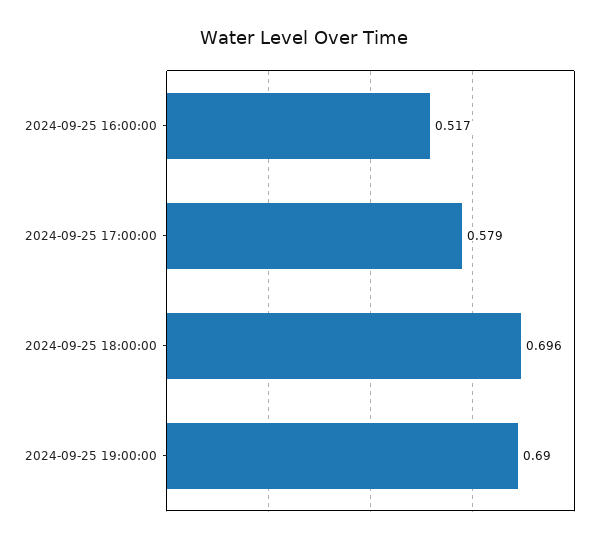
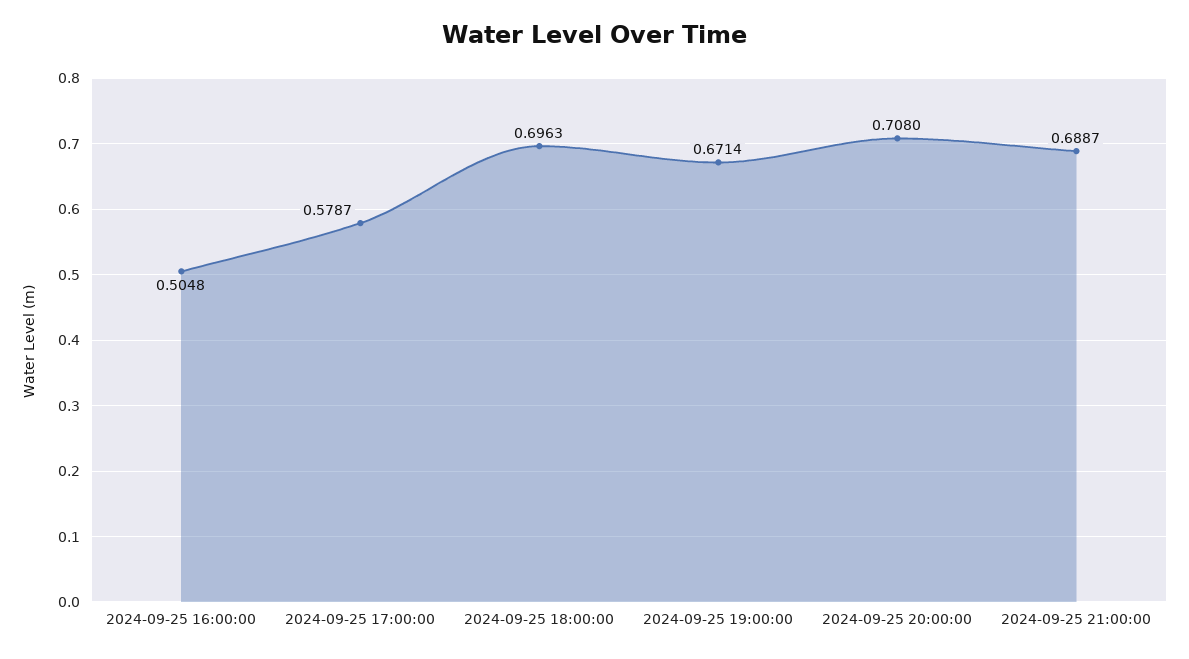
2024-09-25 16:00:00: 0.517 -> 0.5048
2024-09-25 19:00:00: 0.69 -> 0.6714
2024-09-25 20:00:00: none -> 0.708
2024-09-25 21:00:00: none -> 0.6887

